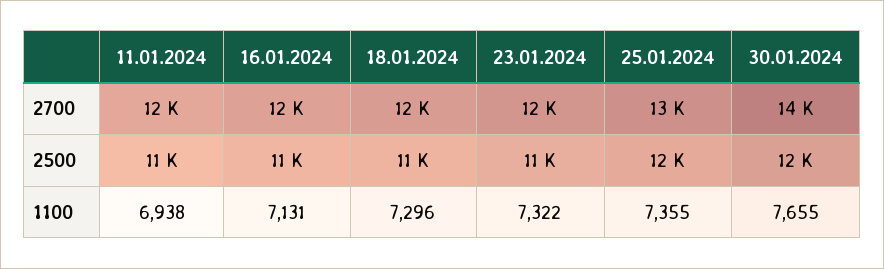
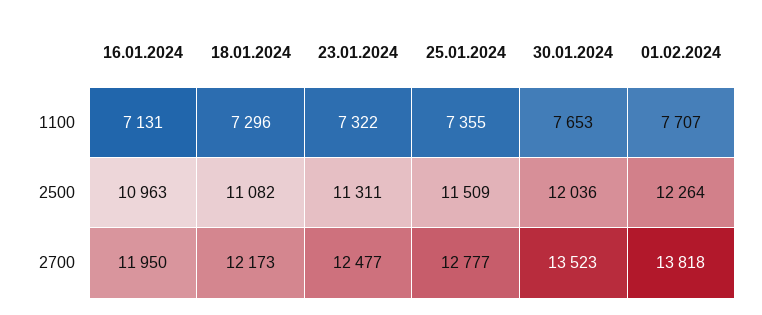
11.01.2024, 2700: 12000 -> none
11.01.2024, 2500: 11000 -> none
11.01.2024, 1100: 6938 -> none
30.01.2024, 1100: 7655 -> 7653
01.02.2024, 1100: none -> 7707
01.02.2024, 2500: none -> 12264
01.02.2024, 2700: none -> 13818

